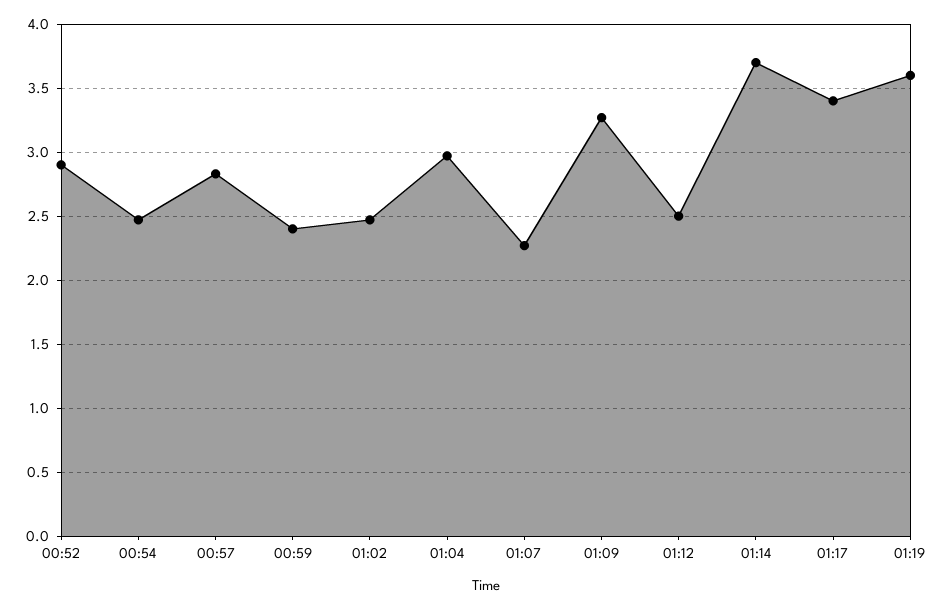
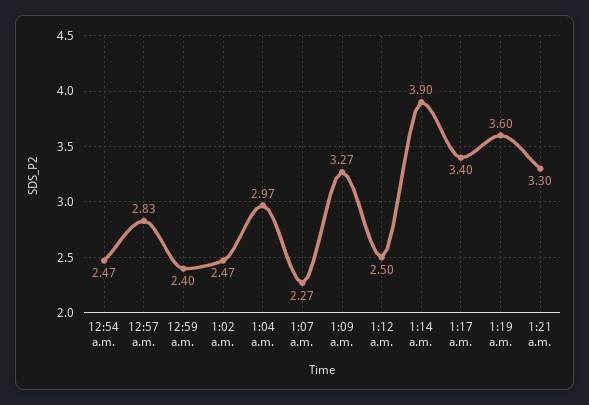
00:52: 2.9 -> none
01:14: 3.7 -> 3.9
1:21 a.m.: none -> 3.3

